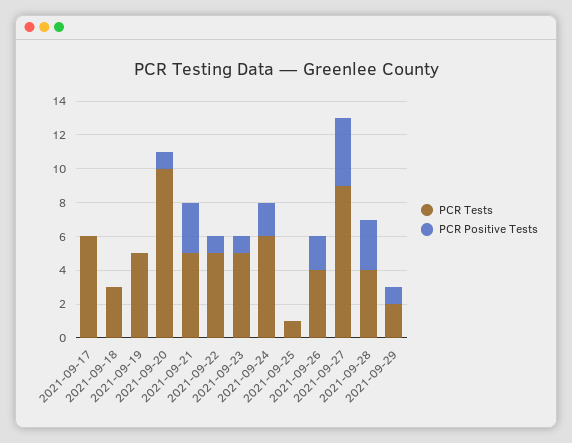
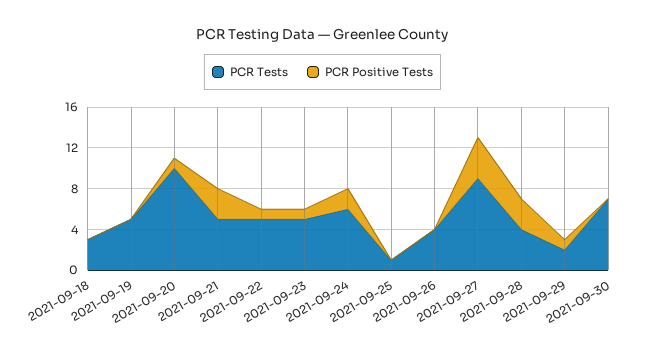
PCR Tests, 2021-09-17: 6 -> none
PCR Positive Tests, 2021-09-17: 0 -> none
PCR Positive Tests, 2021-09-26: 2 -> 0
PCR Tests, 2021-09-30: none -> 7
PCR Positive Tests, 2021-09-30: none -> 0

